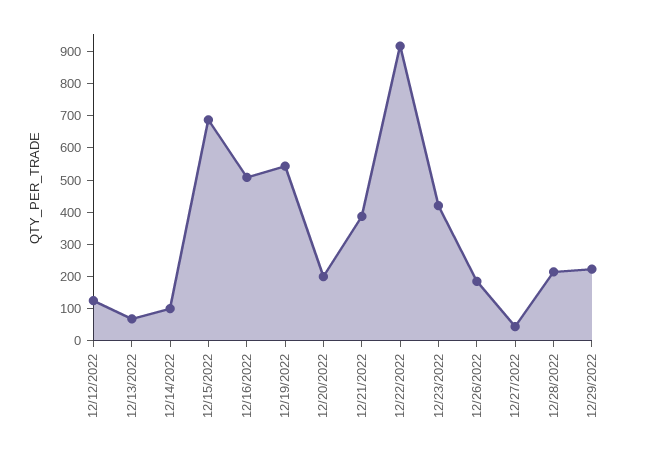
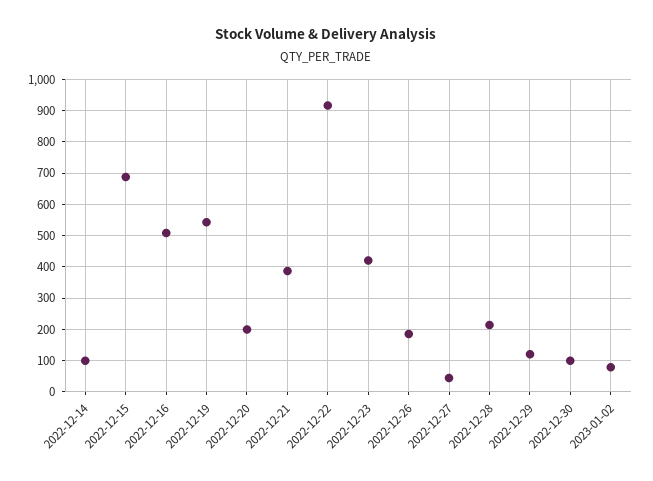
12/12/2022: 125 -> none
12/13/2022: 75 -> none
12/29/2022: 225 -> 120
2022-12-30: none -> 100
2023-01-02: none -> 80

